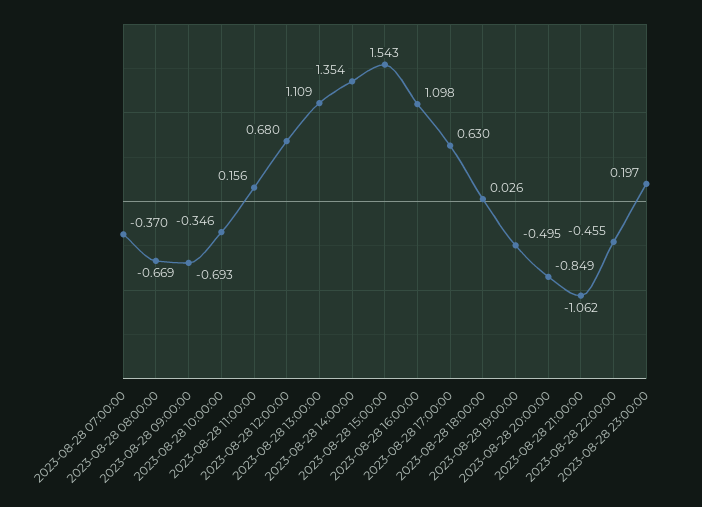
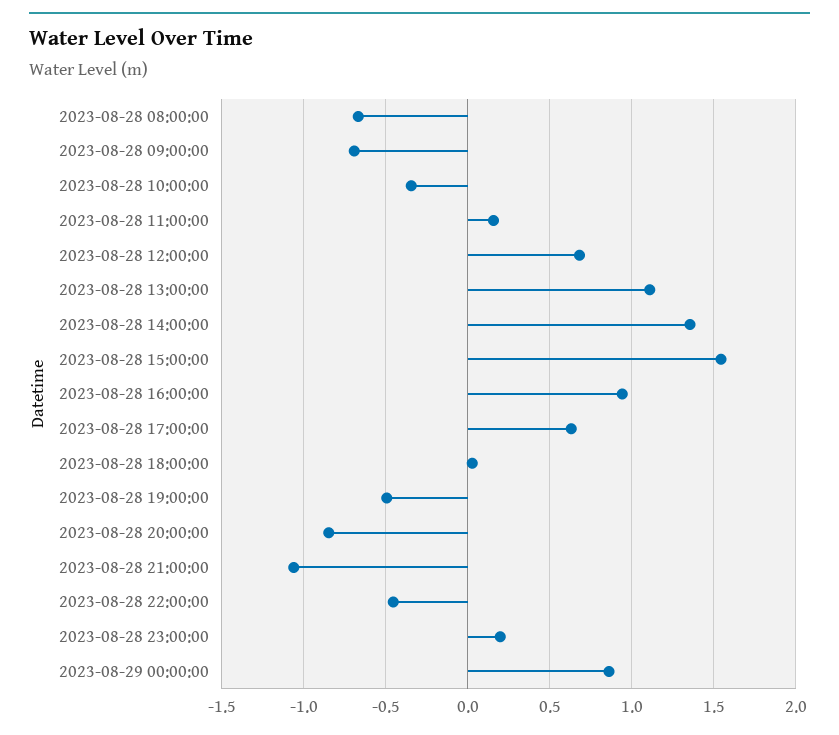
2023-08-28 07:00:00: -0.37 -> none
2023-08-28 16:00:00: 1.098 -> 0.95
2023-08-29 00:00:00: none -> 0.85

